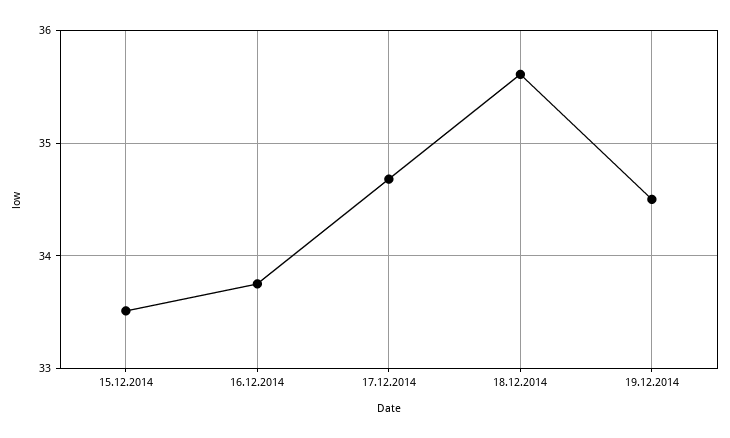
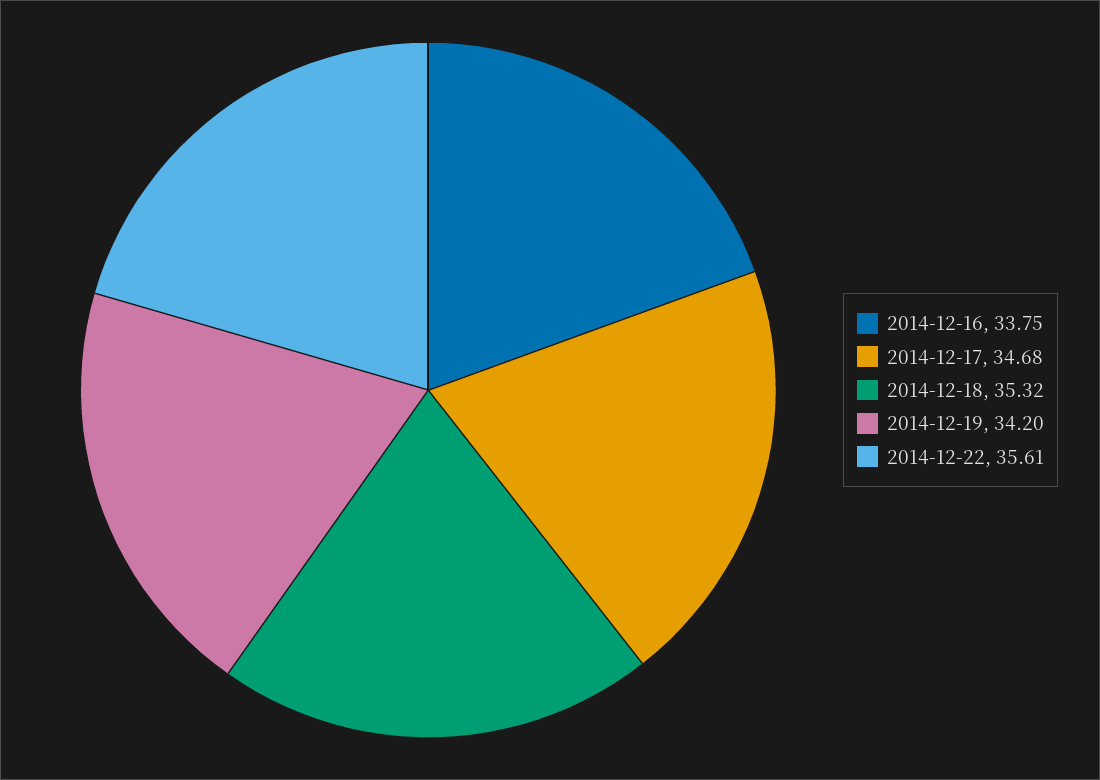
15.12.2014: 33.5 -> none
18.12.2014: 35.6 -> 35.32
19.12.2014: 34.5 -> 34.2
2014-12-22: none -> 35.61

